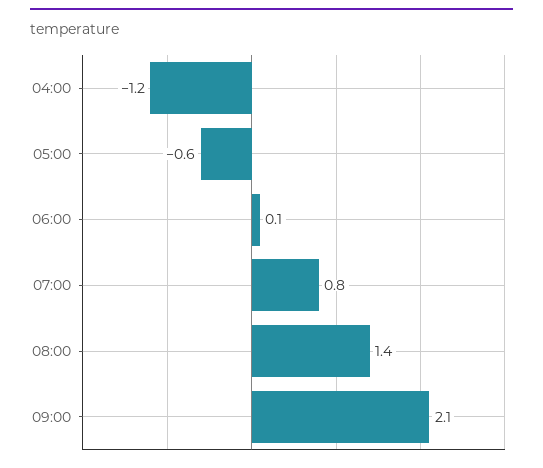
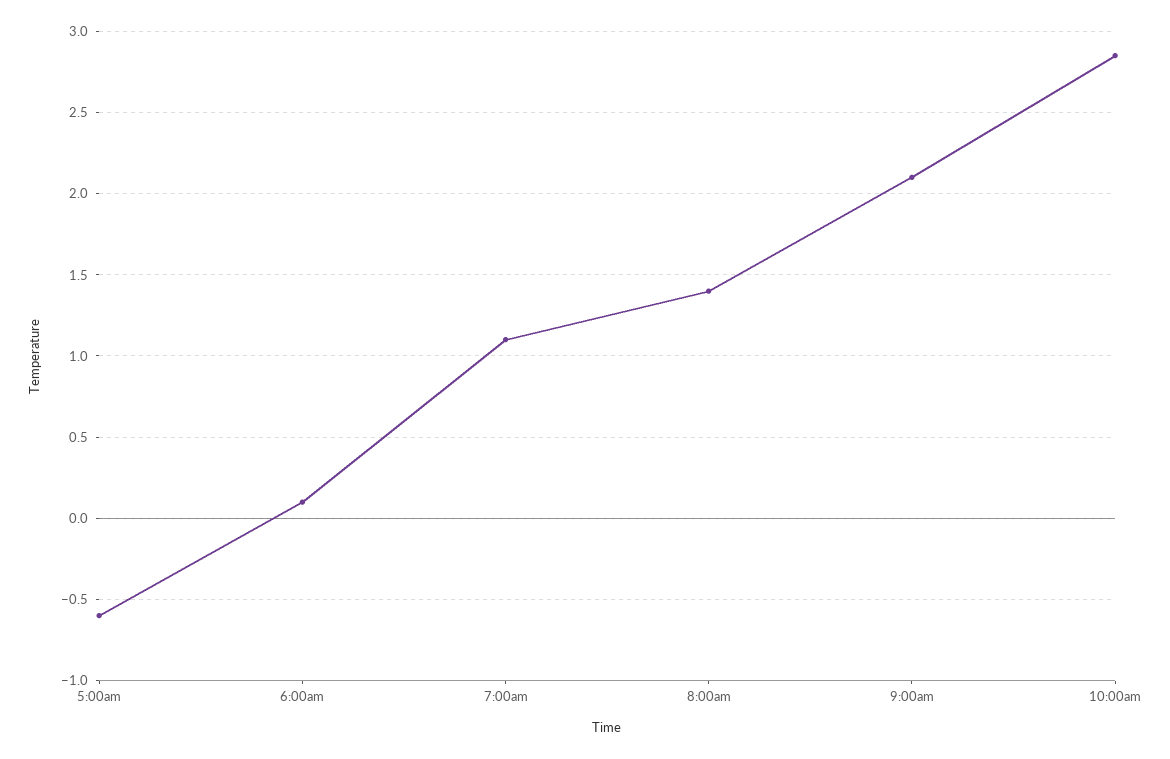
04:00: -1.2 -> none
07:00: 0.8 -> 1.1
10:00am: none -> 2.85

